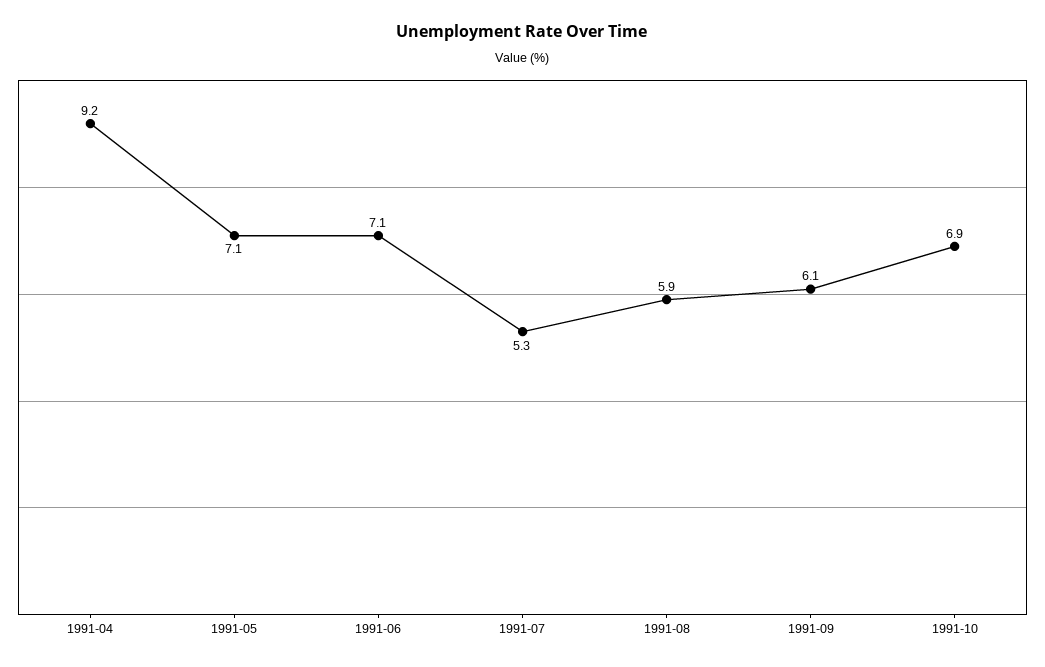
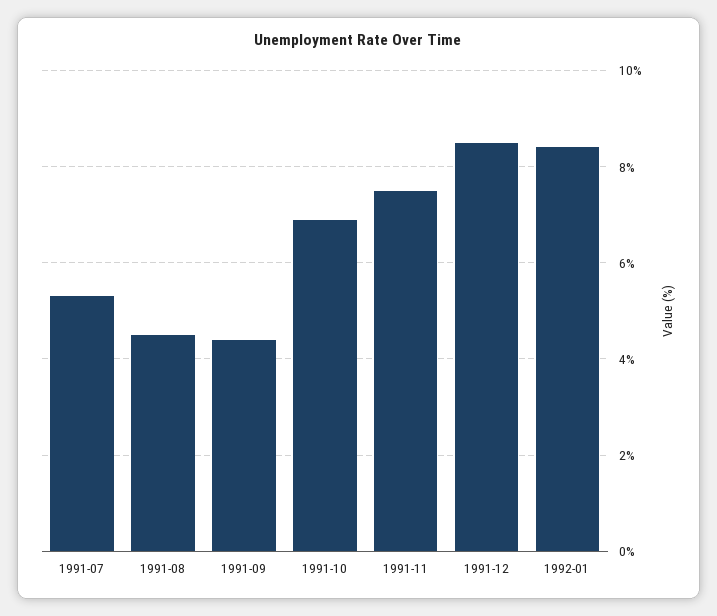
1991-04: 9.2 -> none
1991-05: 7.1 -> none
1991-06: 7.1 -> none
1991-08: 5.9 -> 4.5
1991-09: 6.1 -> 4.5
1991-11: none -> 7.5
1991-12: none -> 8.5
1992-01: none -> 8.5

